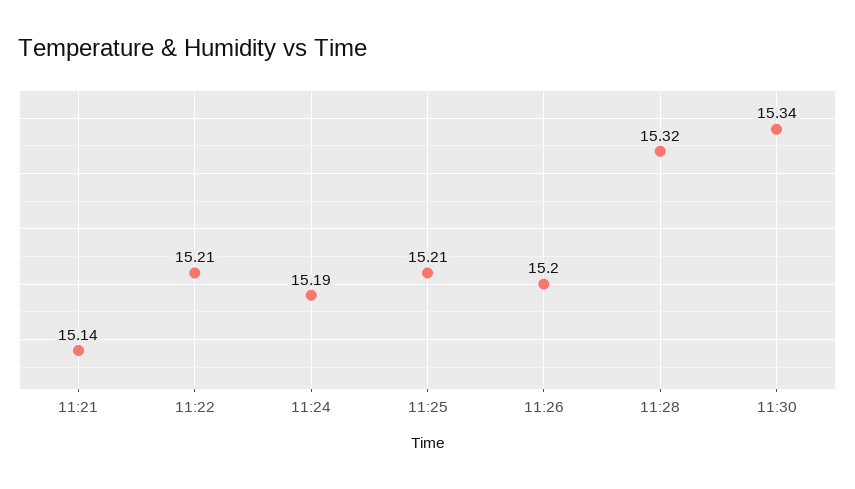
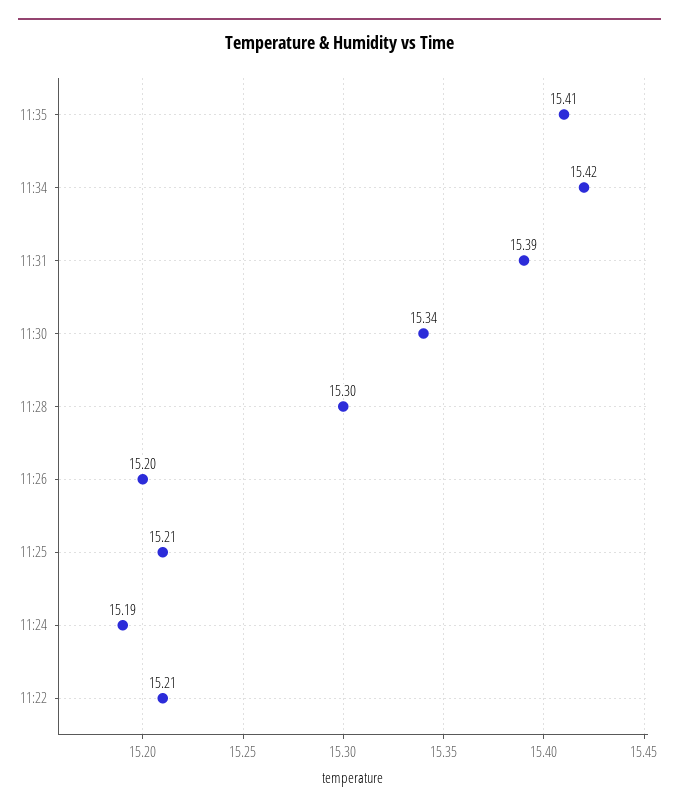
11:21: 15.14 -> none
11:28: 15.32 -> 15.3
11:35: none -> 15.41
11:34: none -> 15.42
11:31: none -> 15.39

